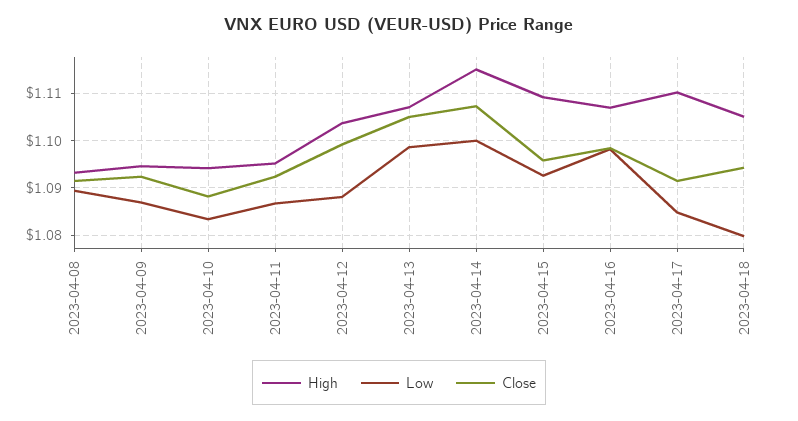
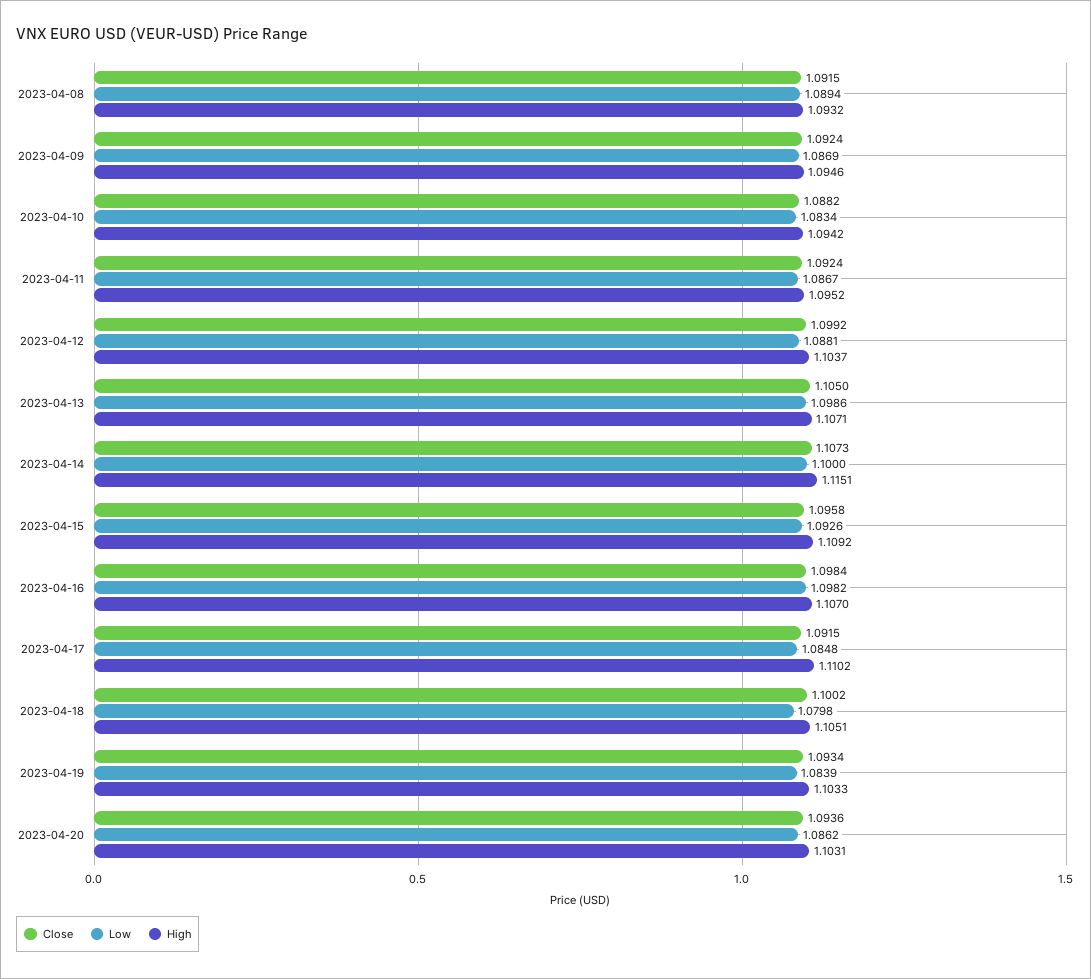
Close, 2023-04-18: 1.094 -> 1.1002
Close, 2023-04-19: none -> 1.0934
Low, 2023-04-19: none -> 1.0839
High, 2023-04-19: none -> 1.1033
Close, 2023-04-20: none -> 1.0936
Low, 2023-04-20: none -> 1.0862
High, 2023-04-20: none -> 1.1031

